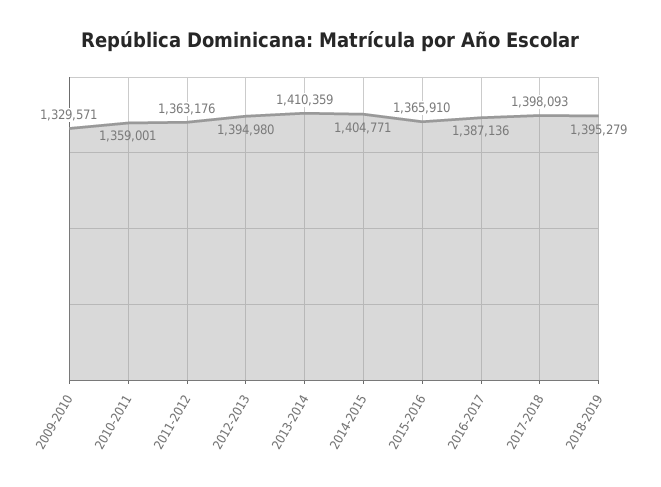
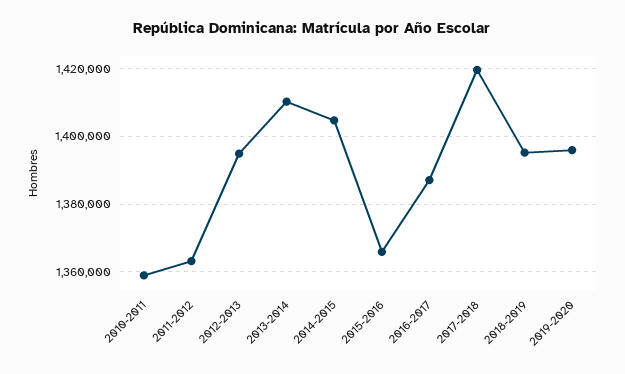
2009-2010: 1329571 -> none
2017-2018: 1398093 -> 1420000
2019-2020: none -> 1396000

